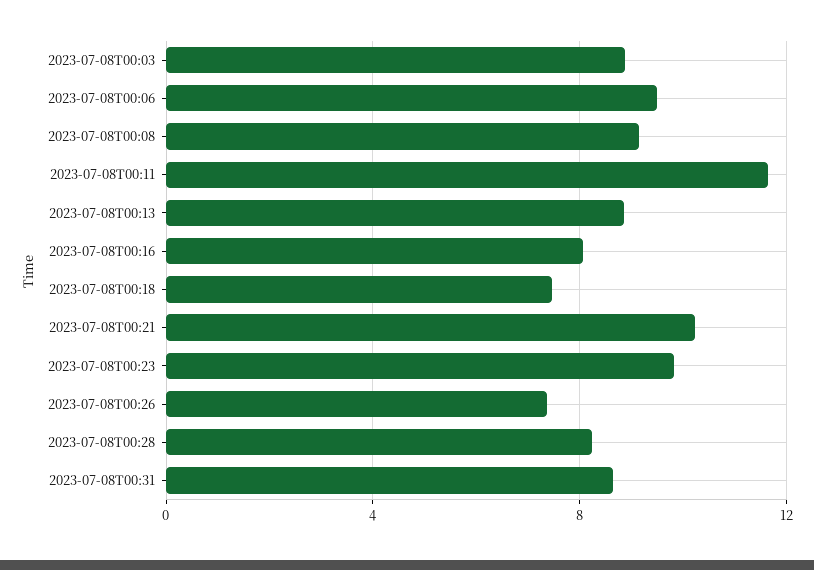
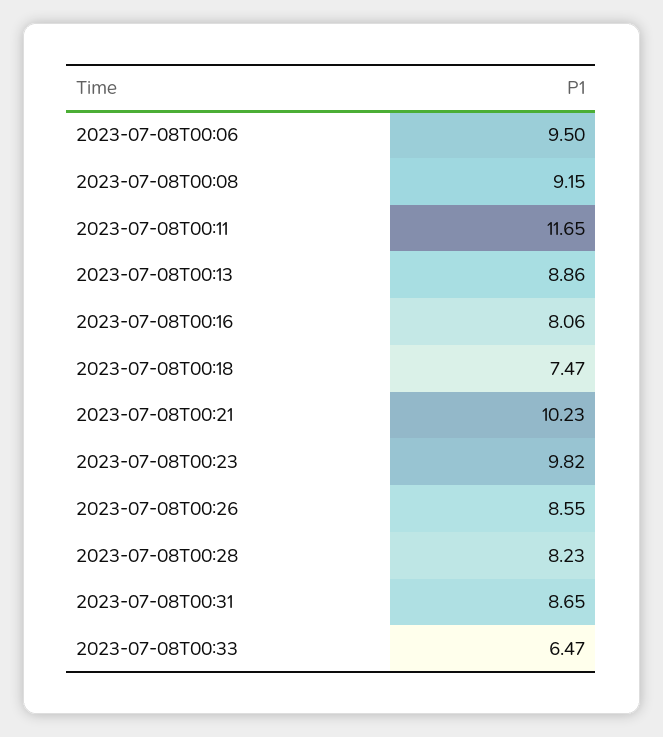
2023-07-08T00:03: 9 -> none
2023-07-08T00:26: 7.5 -> 8.55
2023-07-08T00:33: none -> 6.47

